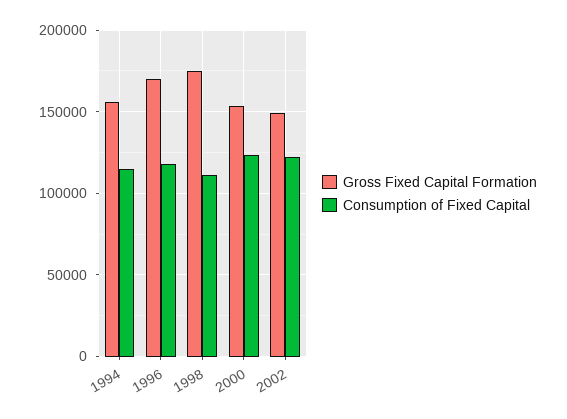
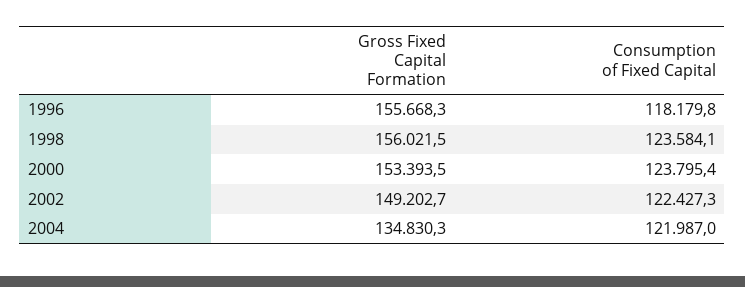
Gross Fixed Capital Formation, 1994: 155000 -> none
Consumption of Fixed Capital, 1994: 115000 -> none
Gross Fixed Capital Formation, 1996: 170000 -> 155668.3
Gross Fixed Capital Formation, 1998: 175000 -> 156021.5
Consumption of Fixed Capital, 1998: 110000 -> 123584.1
Gross Fixed Capital Formation, 2004: none -> 134830.3
Consumption of Fixed Capital, 2004: none -> 121987

